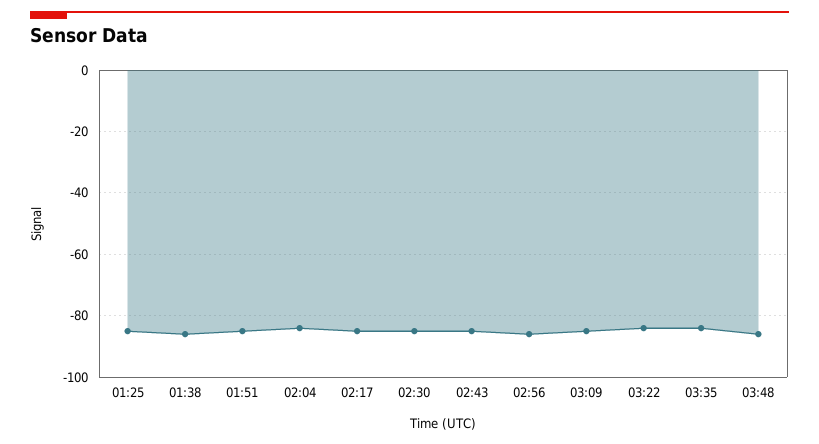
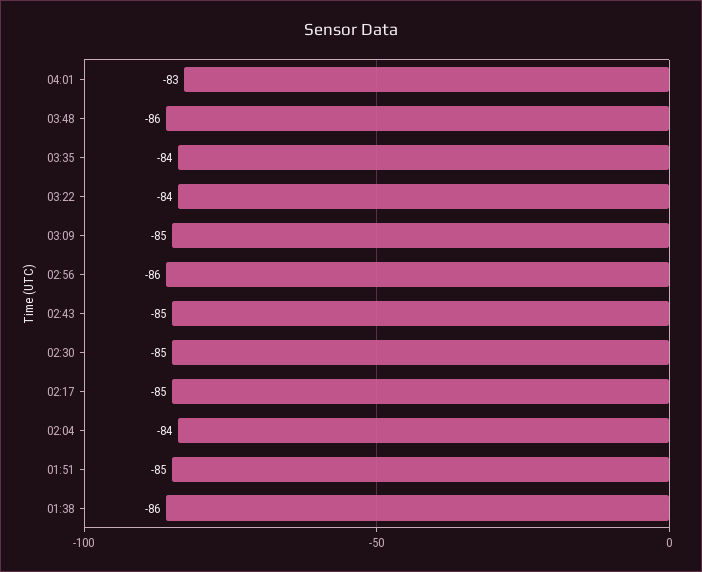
01:25: -85 -> none
04:01: none -> -83

